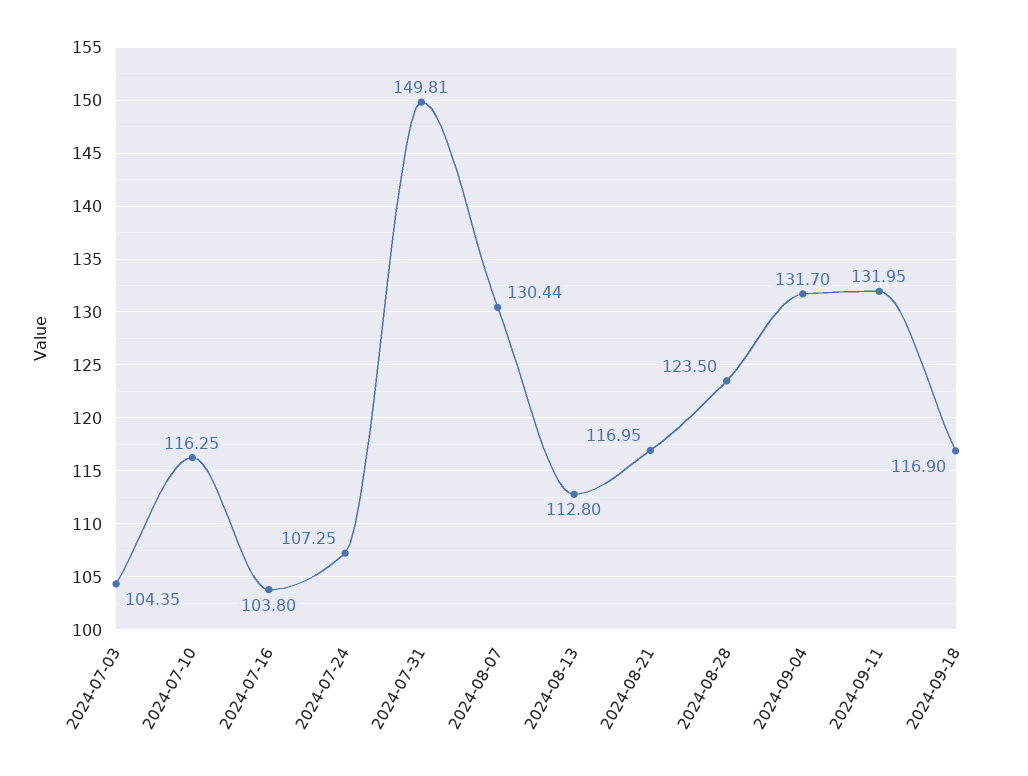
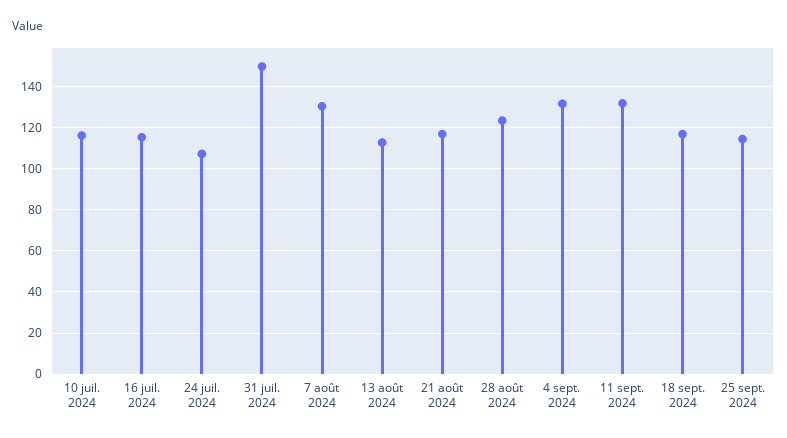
2024-07-03: 104.35 -> none
2024-07-16: 103.8 -> 115
25 sept. 2024: none -> 115

